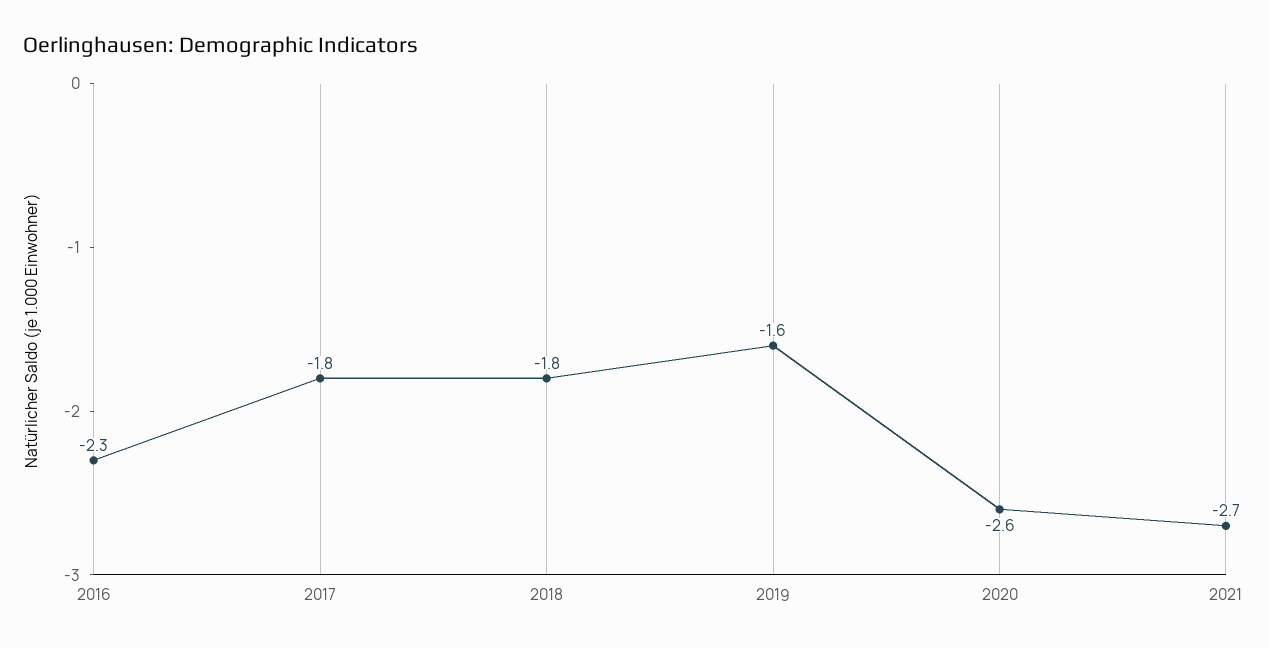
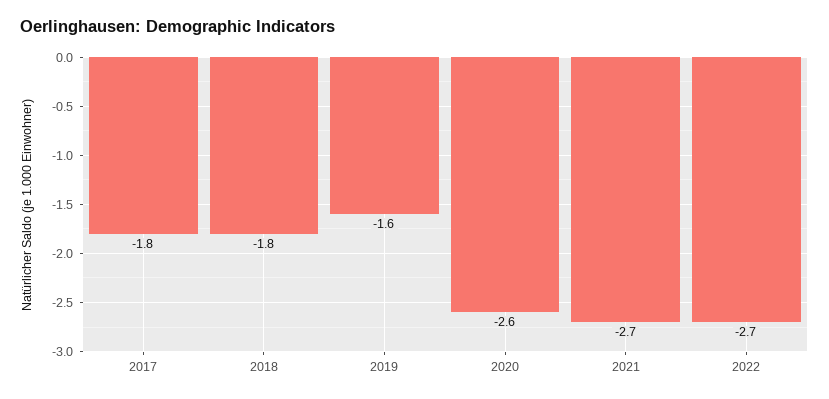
2016: -2.3 -> none
2022: none -> -2.7

